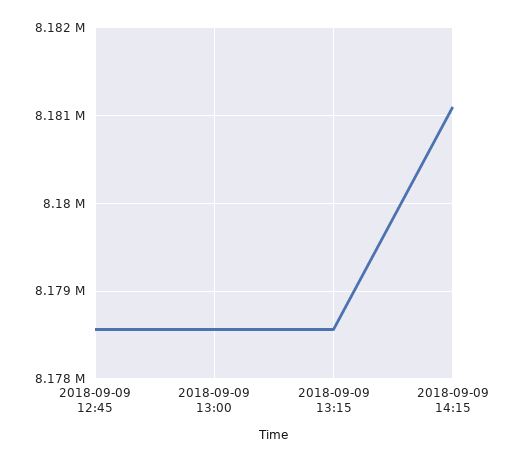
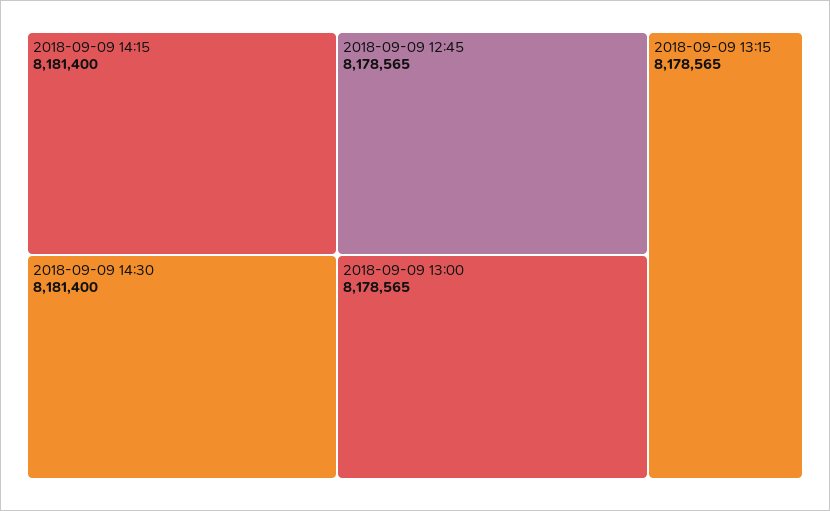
2018-09-09 14:15: 8181100 -> 8181400
2018-09-09 14:30: none -> 8181400

